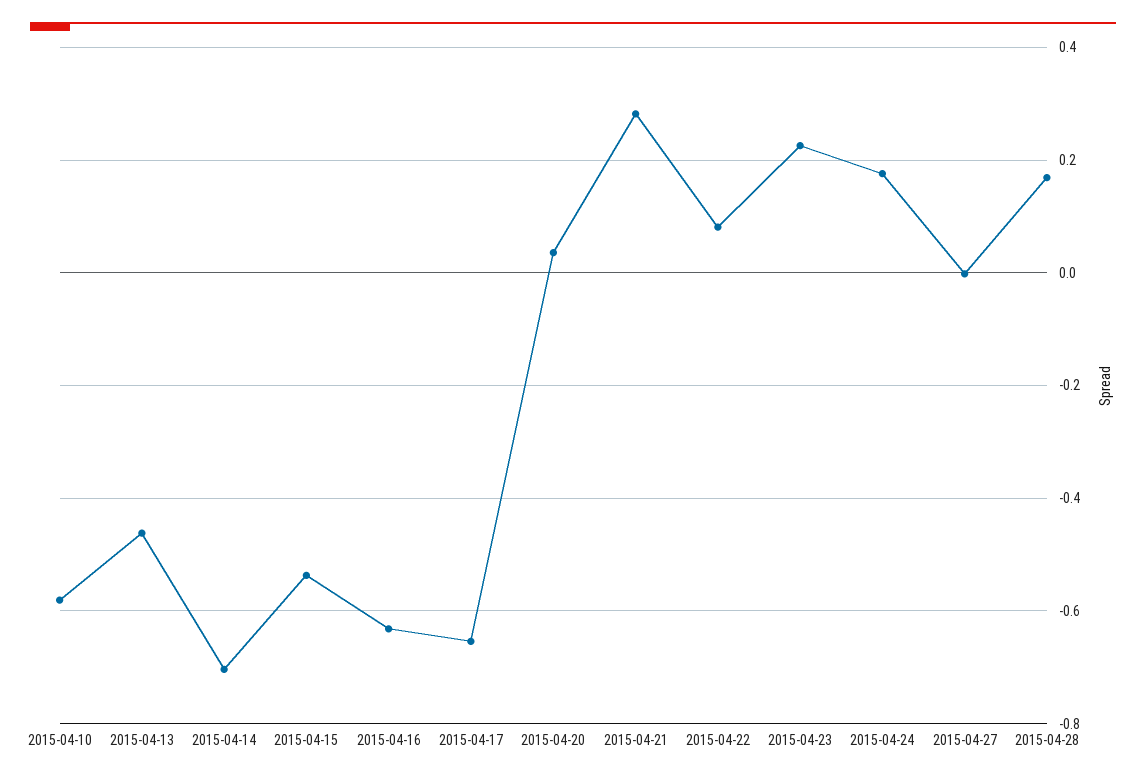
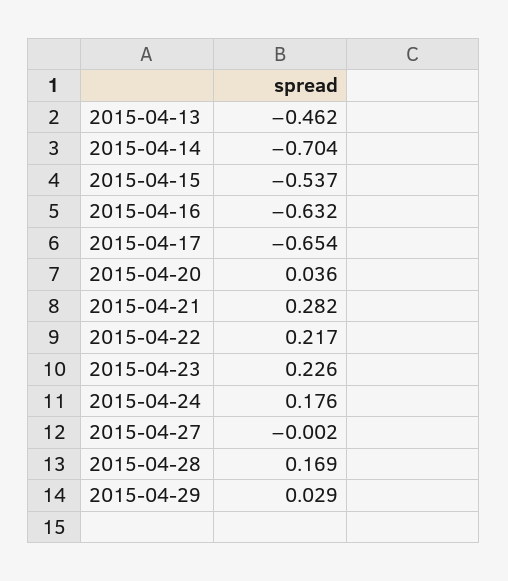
2015-04-10: -0.58 -> none
2015-04-22: 0.08 -> 0.217
2015-04-29: none -> 0.029

